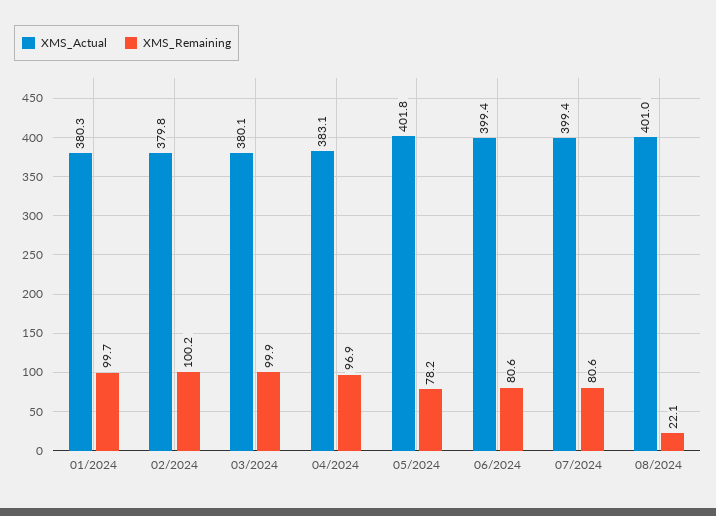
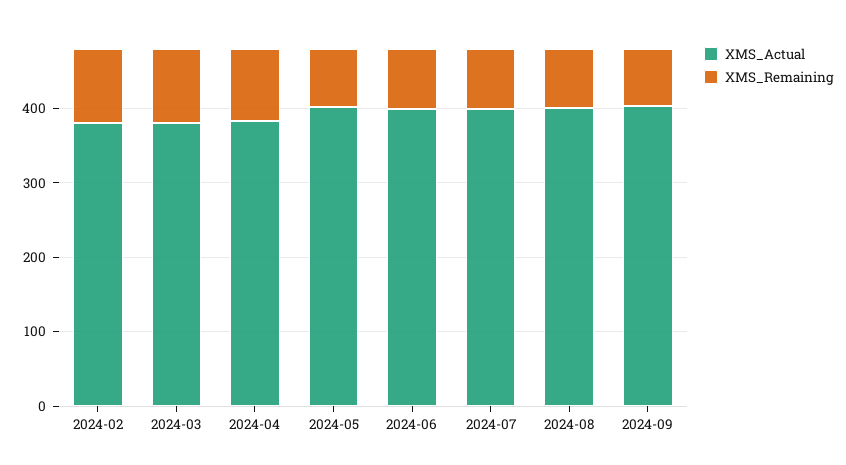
XMS_Actual, 01/2024: 380.3 -> none
XMS_Remaining, 01/2024: 99.7 -> none
XMS_Remaining, 08/2024: 22.1 -> 80
XMS_Actual, 2024-09: none -> 400
XMS_Remaining, 2024-09: none -> 80

